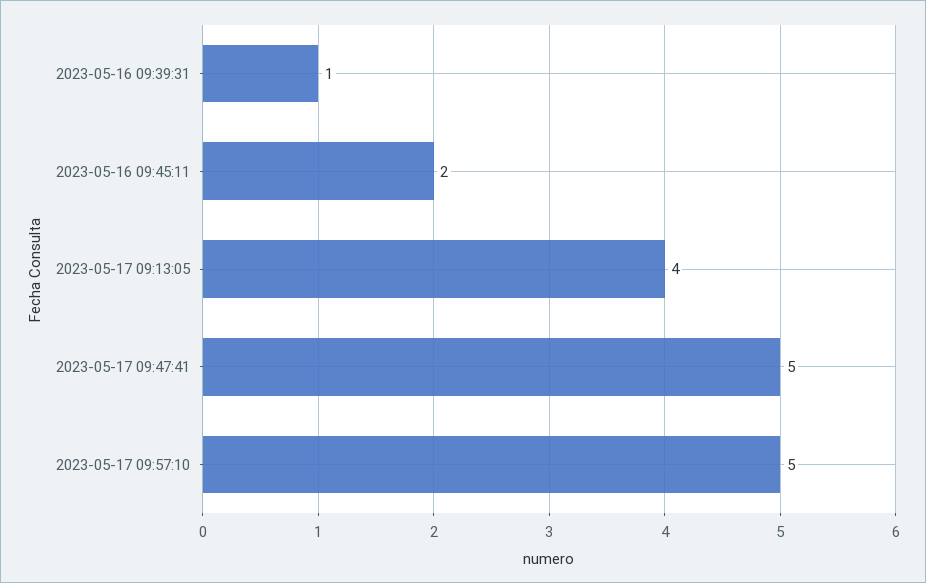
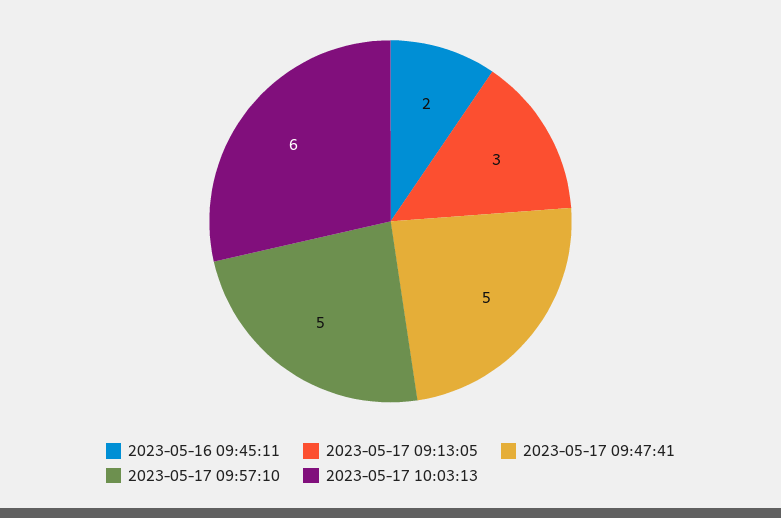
2023-05-16 09:39:31: 1 -> none
2023-05-17 09:13:05: 4 -> 3
2023-05-17 10:03:13: none -> 6

